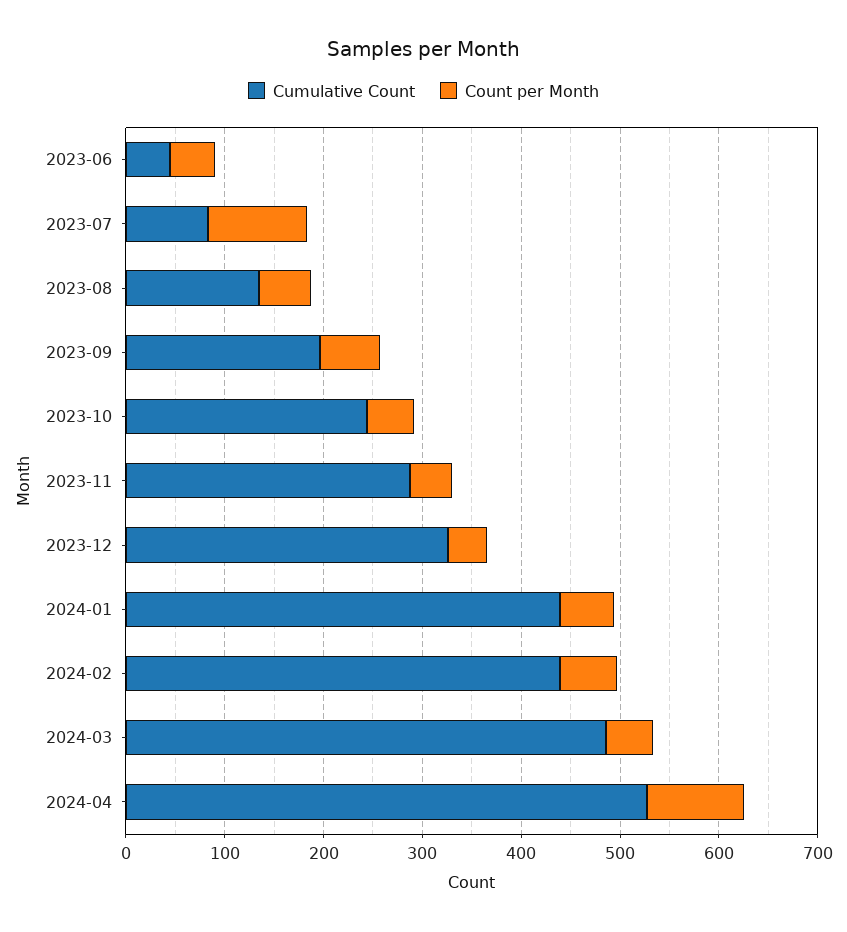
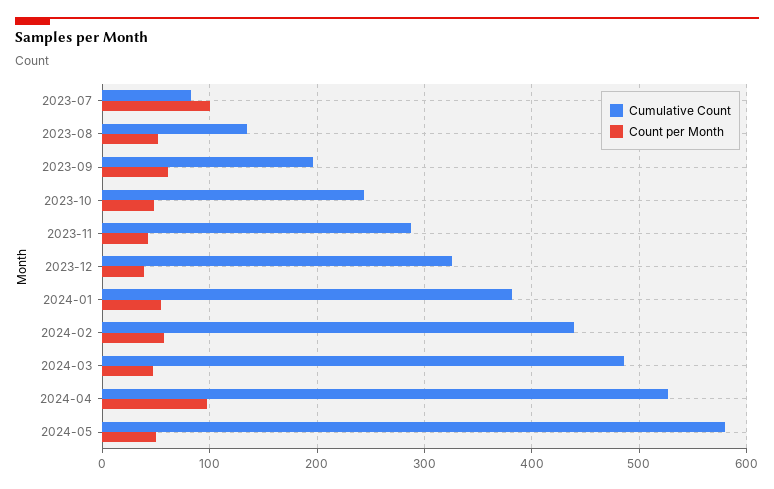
Cumulative Count, 2023-06: 40 -> none
Count per Month, 2023-06: 40 -> none
Cumulative Count, 2024-01: 440 -> 380
Cumulative Count, 2024-05: none -> 580
Count per Month, 2024-05: none -> 50

